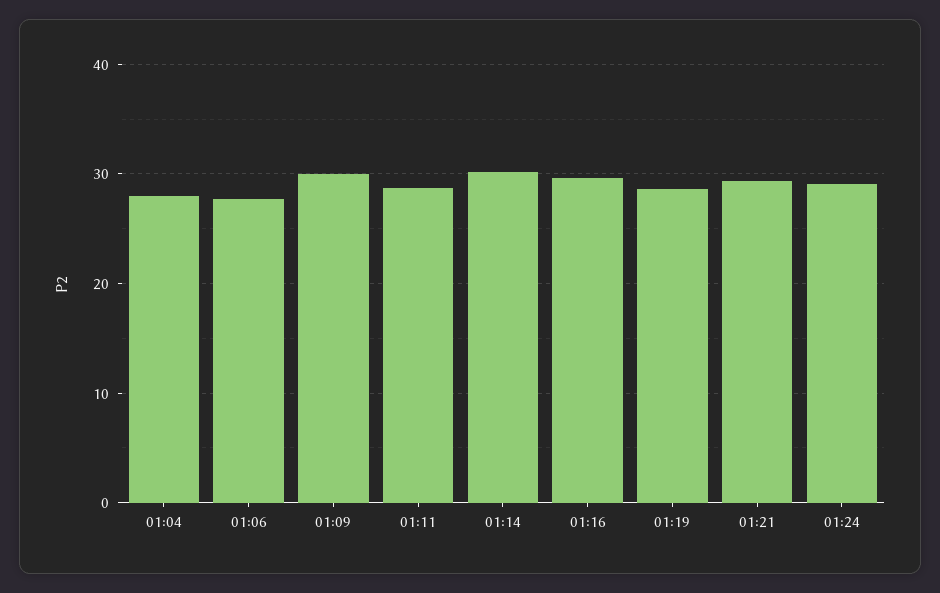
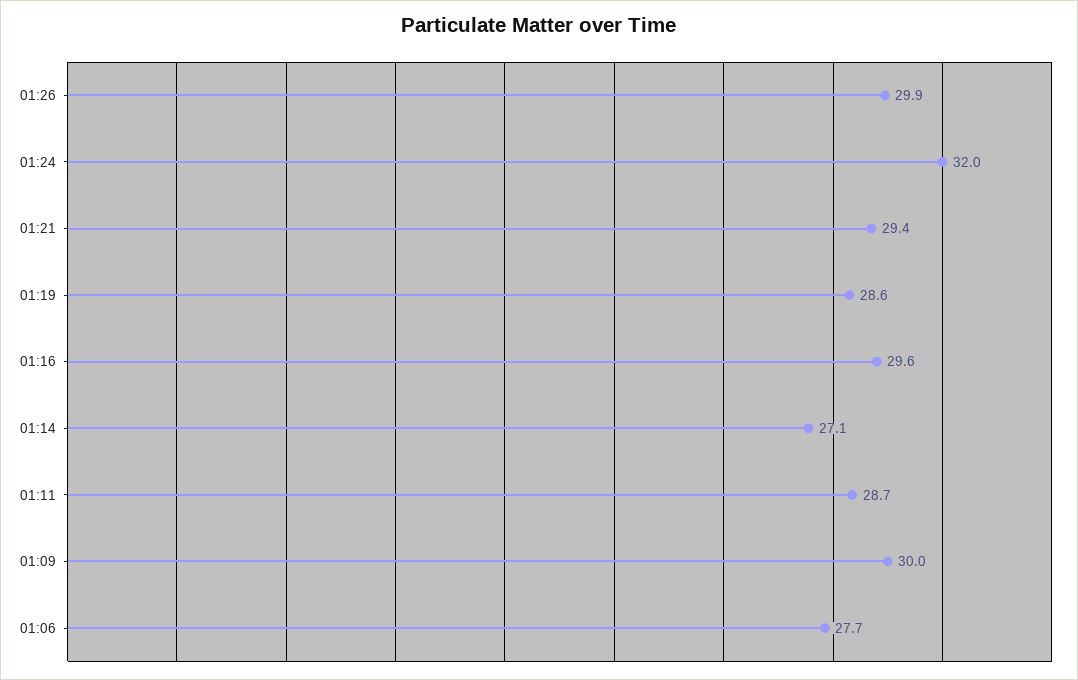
01:04: 28 -> none
01:14: 30 -> 27.1
01:24: 29 -> 32
01:26: none -> 29.9

